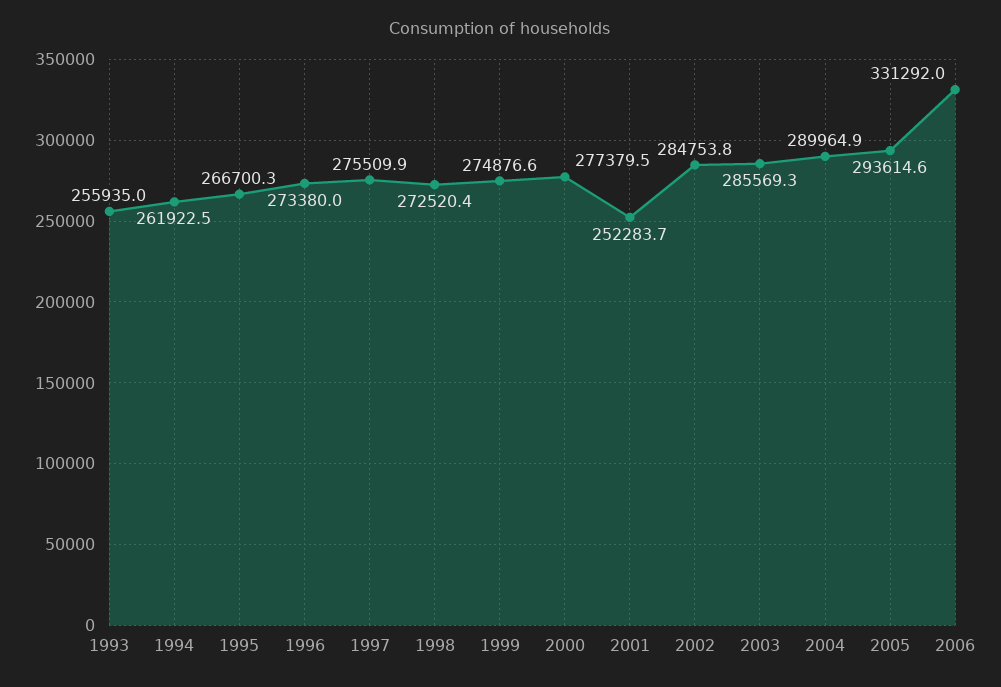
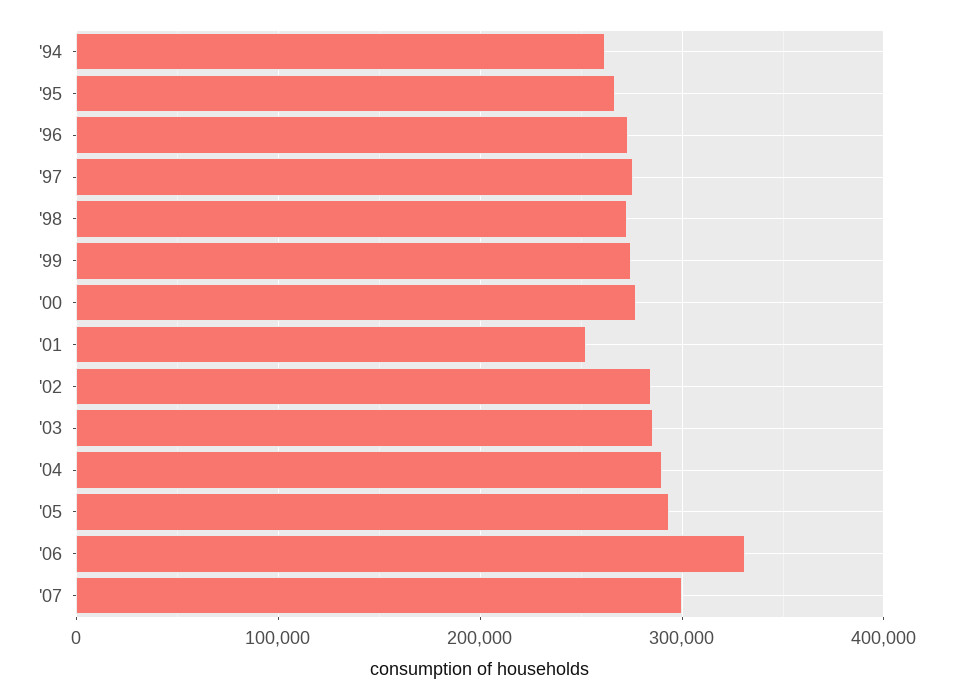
1993: 255935 -> none
'07: none -> 300000

